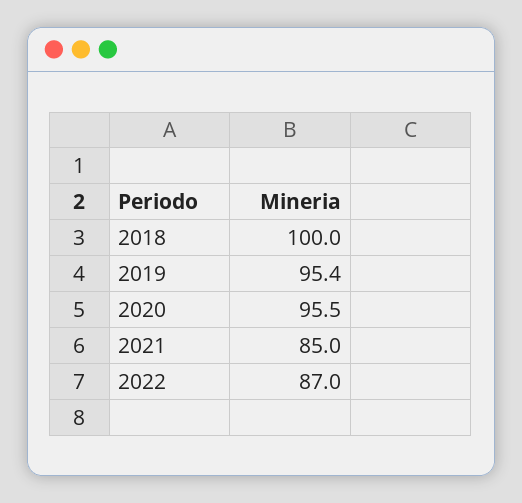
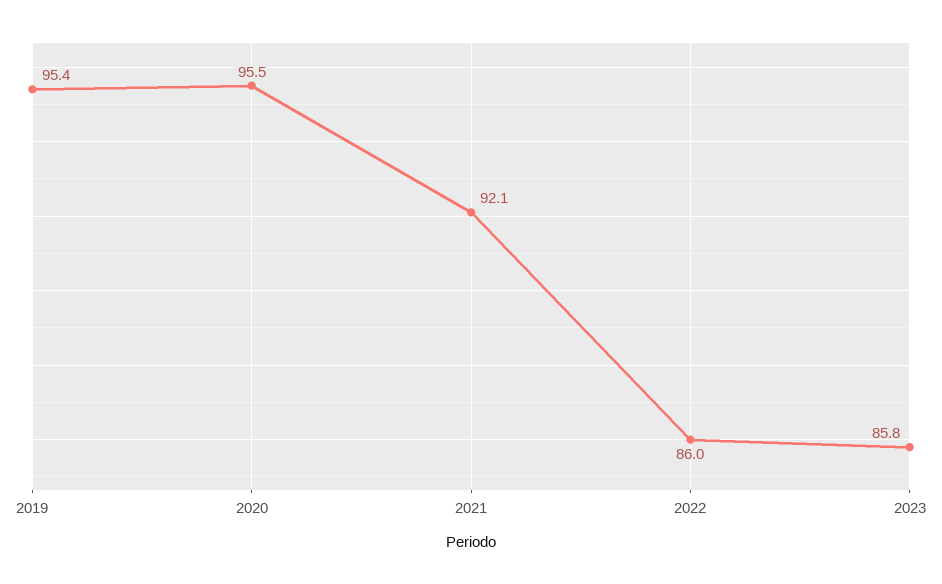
2018: 100 -> none
2021: 85 -> 92.1
2022: 87 -> 86
2023: none -> 85.8

